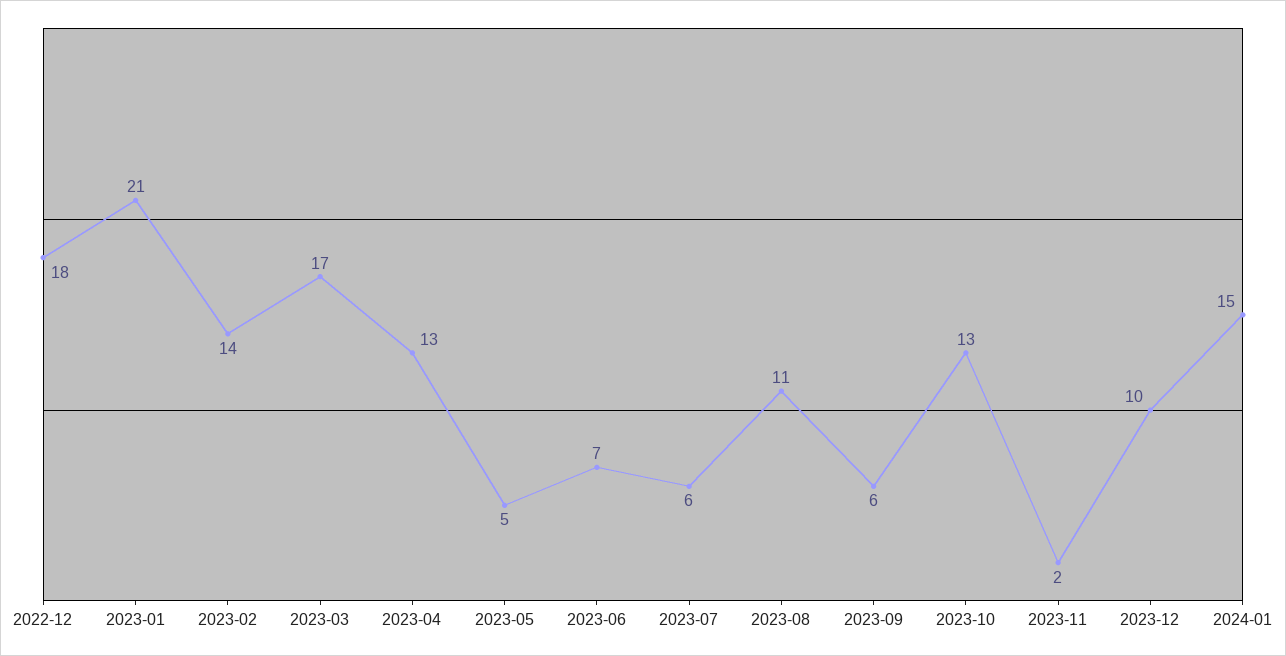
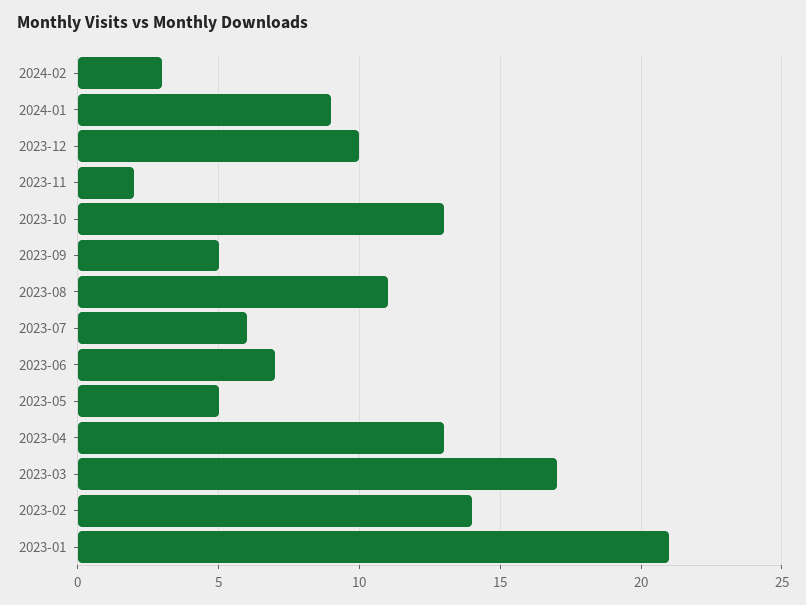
2022-12: 18 -> none
2023-09: 6 -> 5
2024-01: 15 -> 9
2024-02: none -> 3

